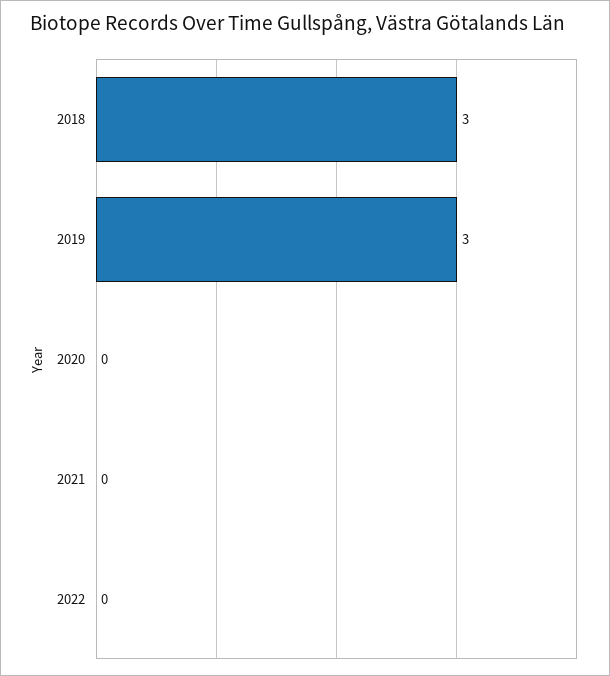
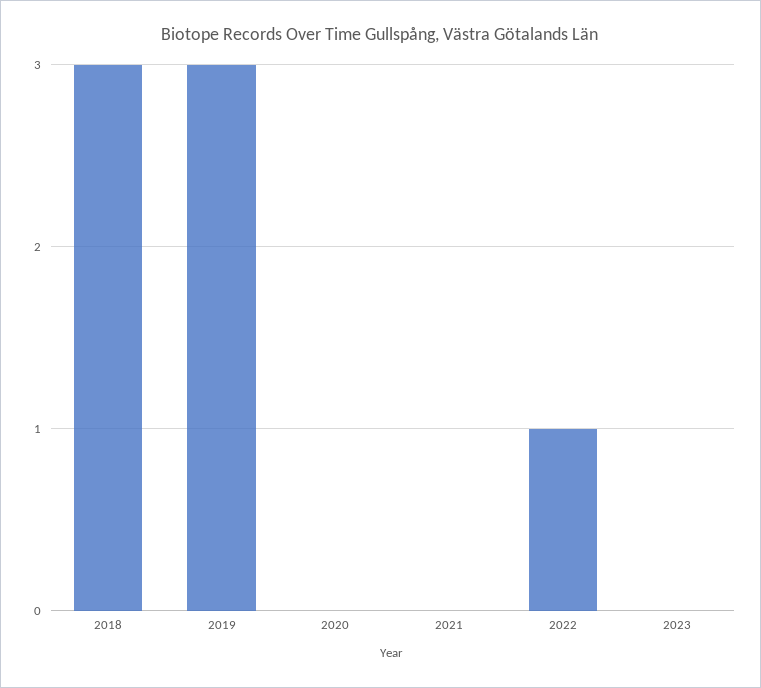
2022: 0 -> 1
2023: none -> 0

